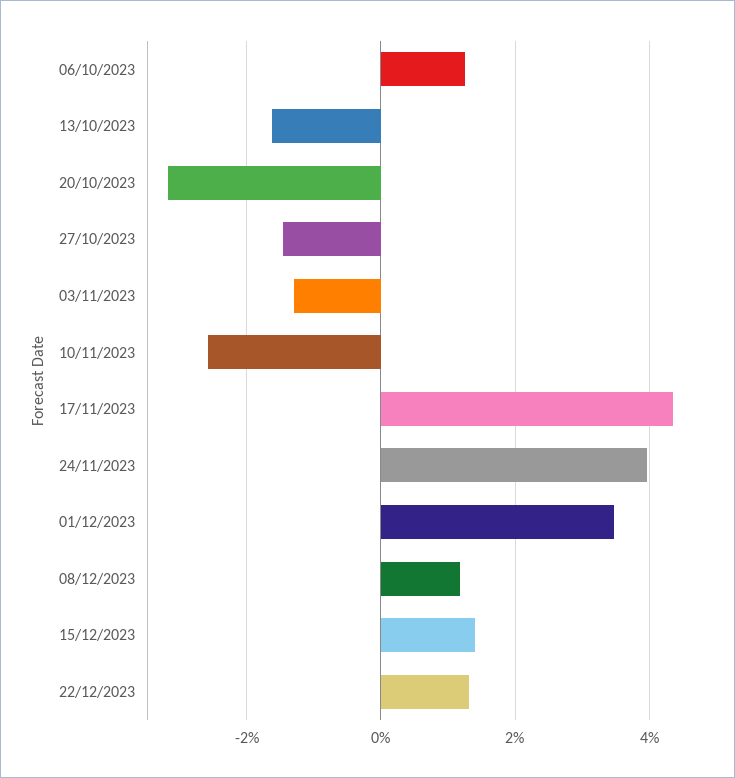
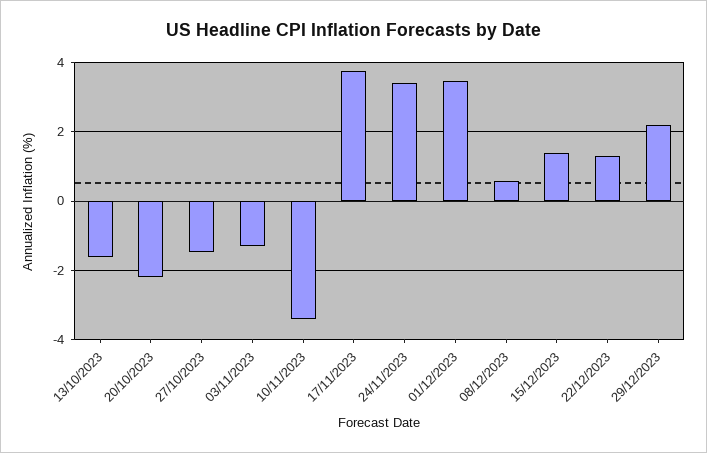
06/10/2023: 1.2 -> none
20/10/2023: -3.2 -> -2.2
10/11/2023: -2.6 -> -3.4
17/11/2023: 4.4 -> 3.8
24/11/2023: 4 -> 3.4
08/12/2023: 1.2 -> 0.6
29/12/2023: none -> 2.2

